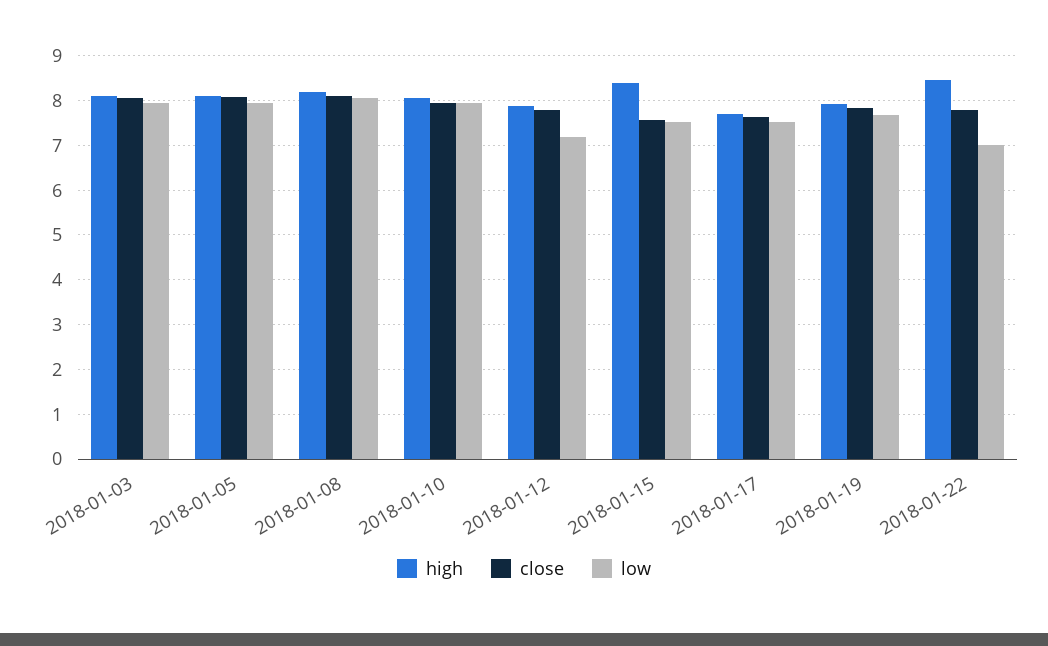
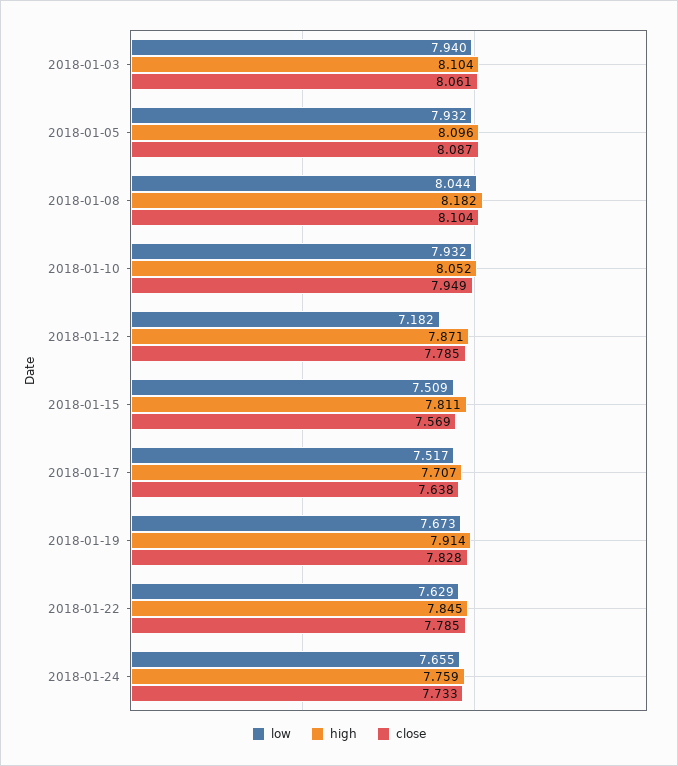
high, 2018-01-15: 8.4 -> 7.811
high, 2018-01-22: 8.4 -> 7.845
low, 2018-01-22: 7 -> 7.629
low, 2018-01-24: none -> 7.655
high, 2018-01-24: none -> 7.759
close, 2018-01-24: none -> 7.733

